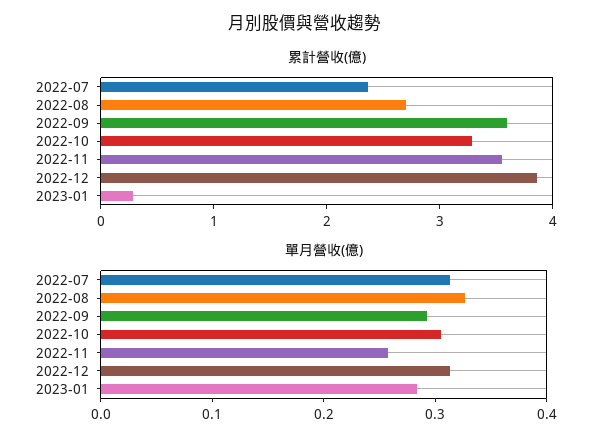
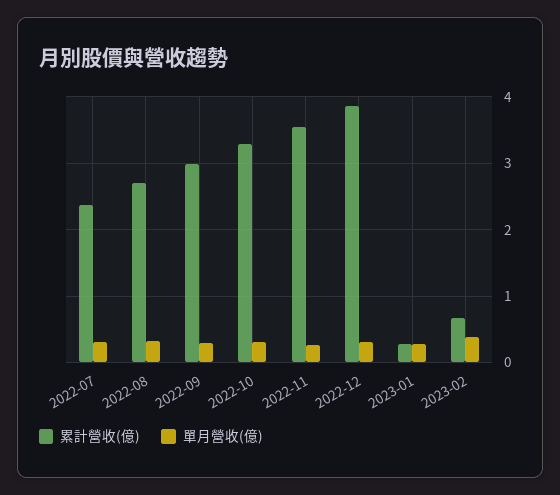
累計營收(億), 2022-09: 3.6 -> 3
累計營收(億), 2023-02: none -> 0.7
單月營收(億), 2023-02: none -> 0.4

